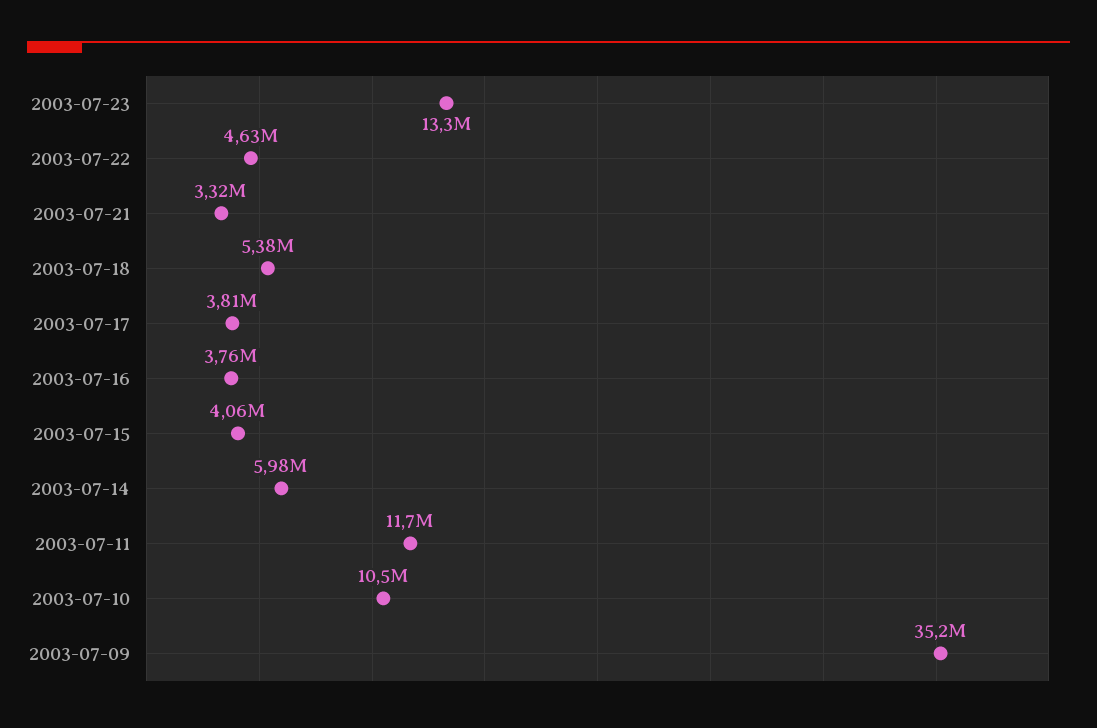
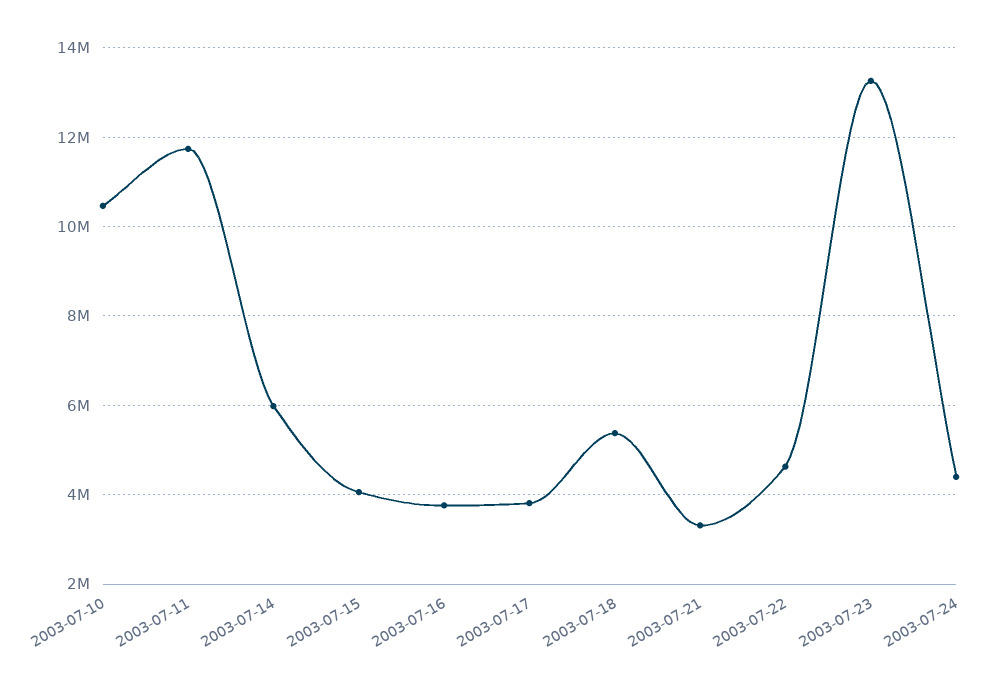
2003-07-09: 35200000 -> none
2003-07-24: none -> 4400000

